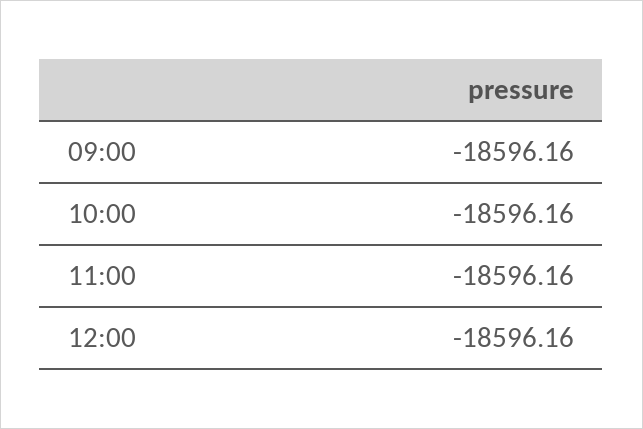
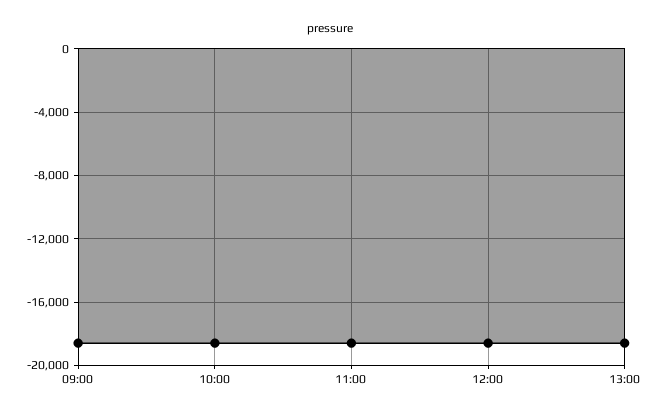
13:00: none -> -18500

